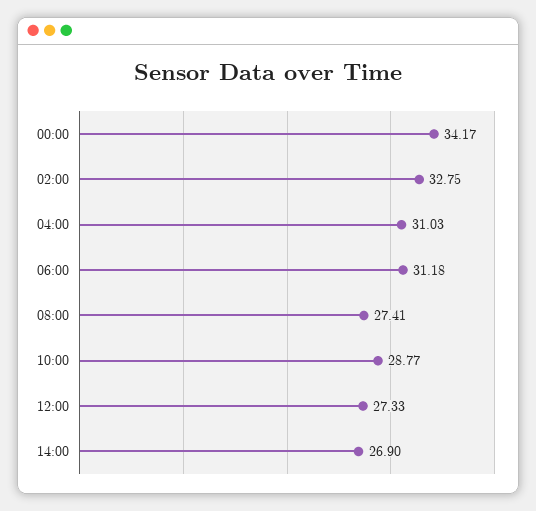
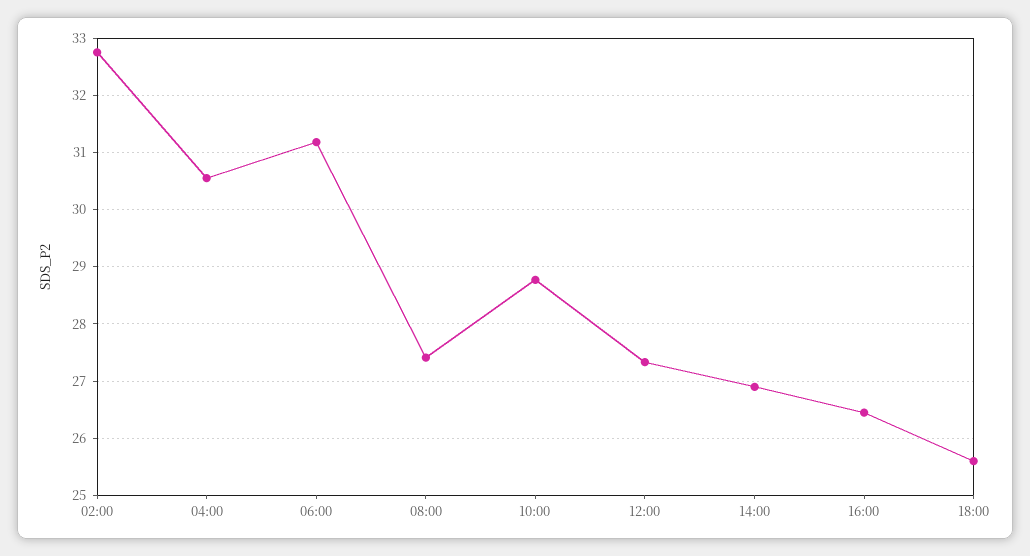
00:00: 34.17 -> none
04:00: 31.03 -> 30.6
16:00: none -> 26.4
18:00: none -> 25.6

